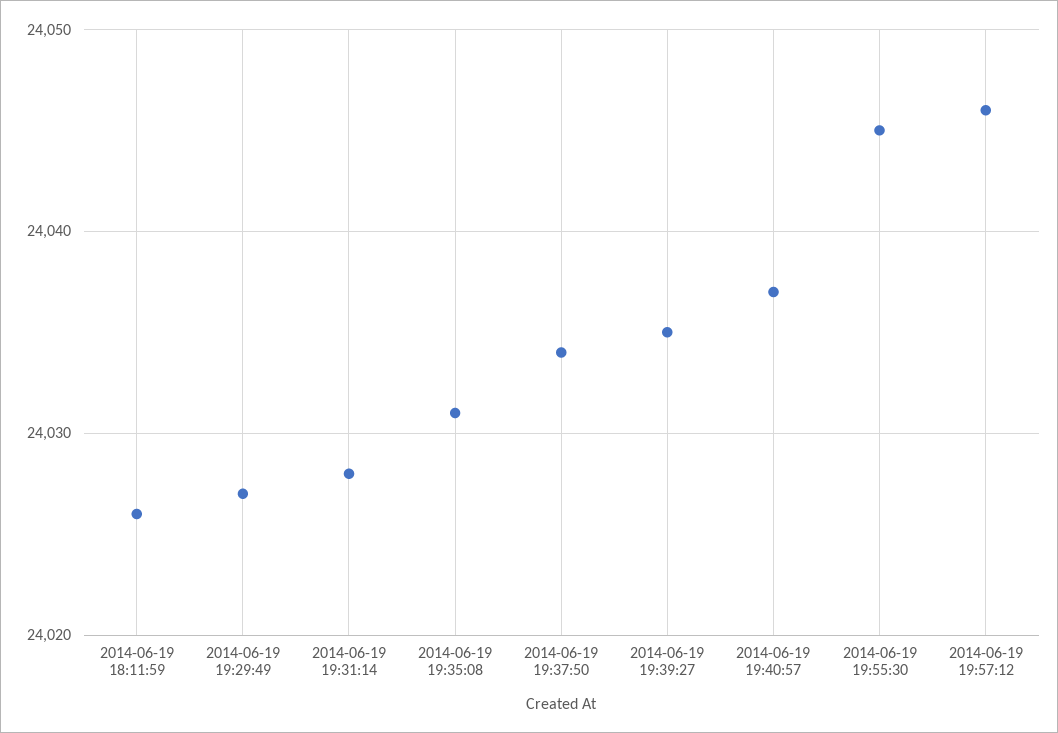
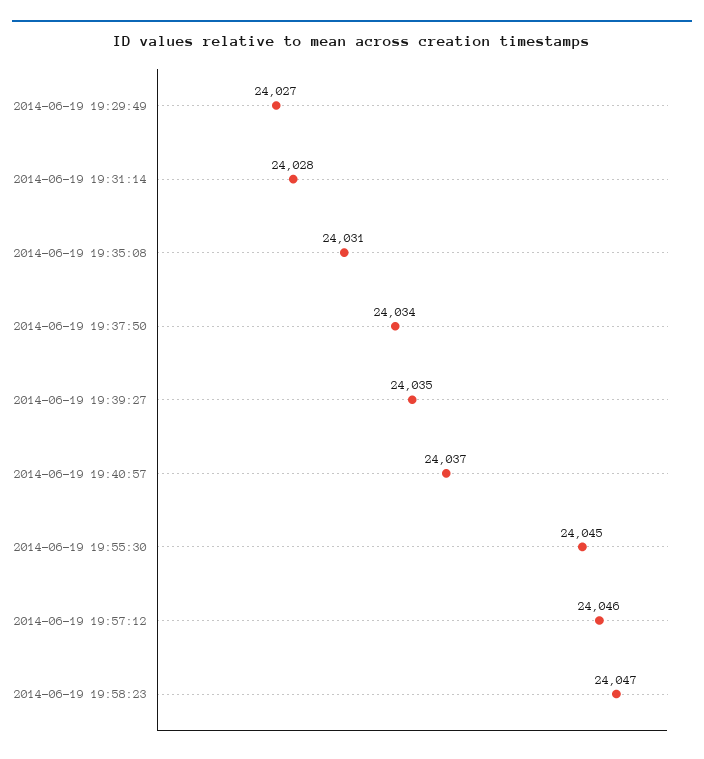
2014-06-19 18:11:59: 24026 -> none
2014-06-19 19:58:23: none -> 24047

